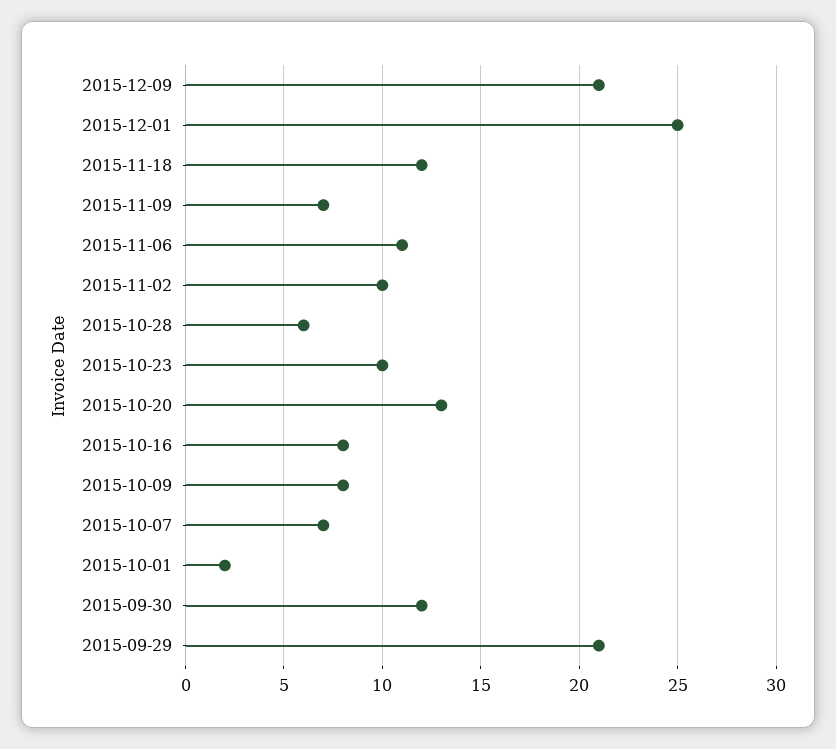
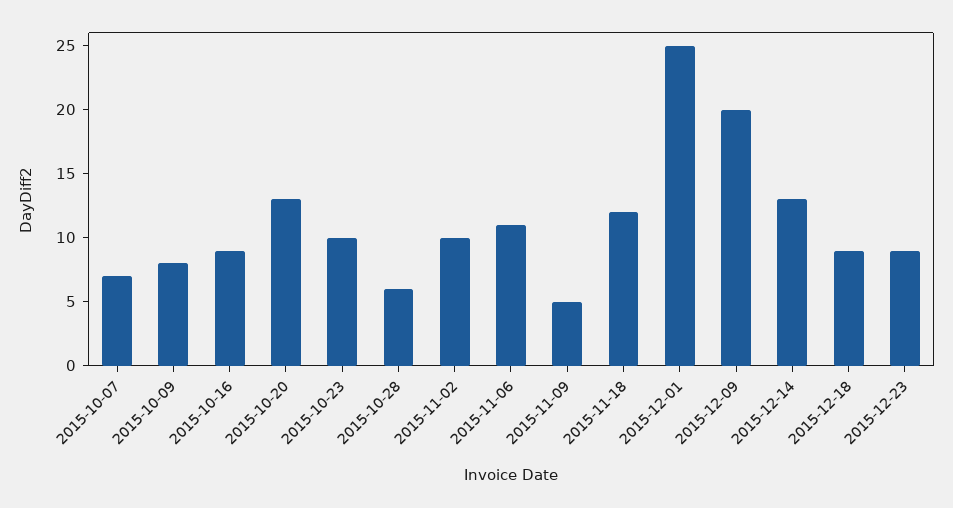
2015-12-09: 21 -> 20
2015-11-09: 7 -> 5
2015-10-16: 8 -> 9
2015-10-01: 2 -> none
2015-09-30: 12 -> none
2015-09-29: 21 -> none
2015-12-14: none -> 13
2015-12-18: none -> 9
2015-12-23: none -> 9

